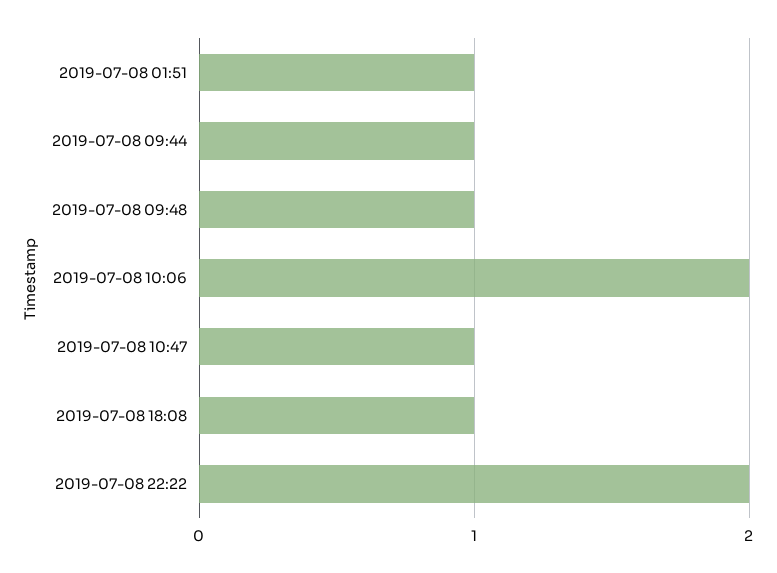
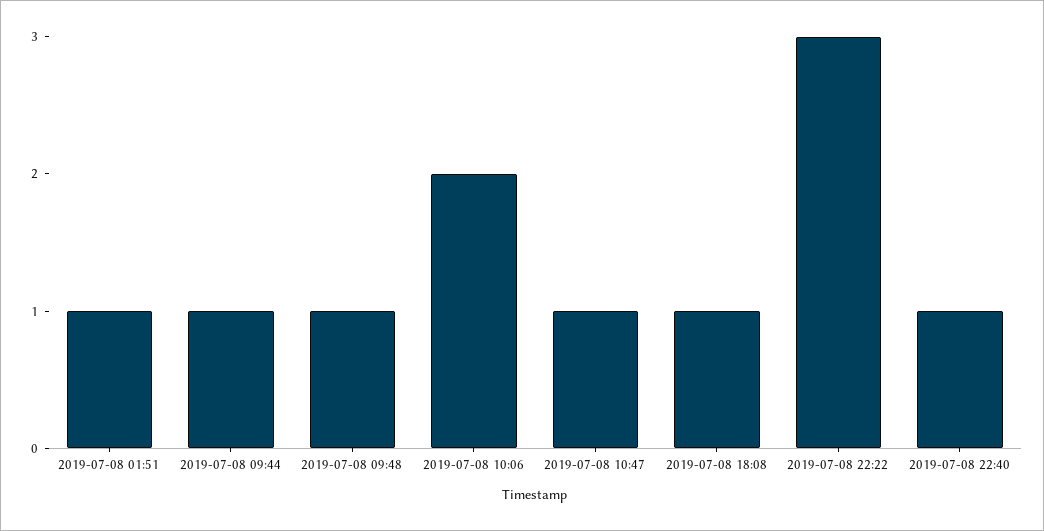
2019-07-08 22:22: 2 -> 3
2019-07-08 22:40: none -> 1

